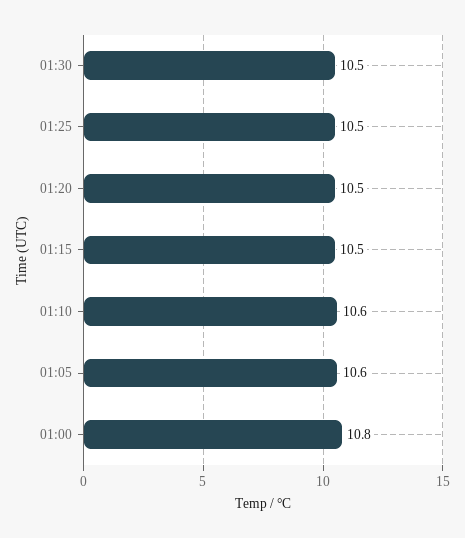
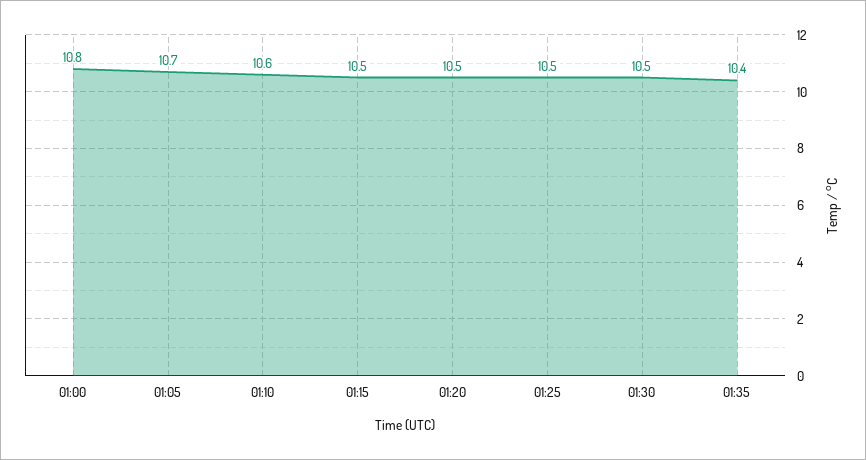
01:05: 10.6 -> 10.7
01:35: none -> 10.4

